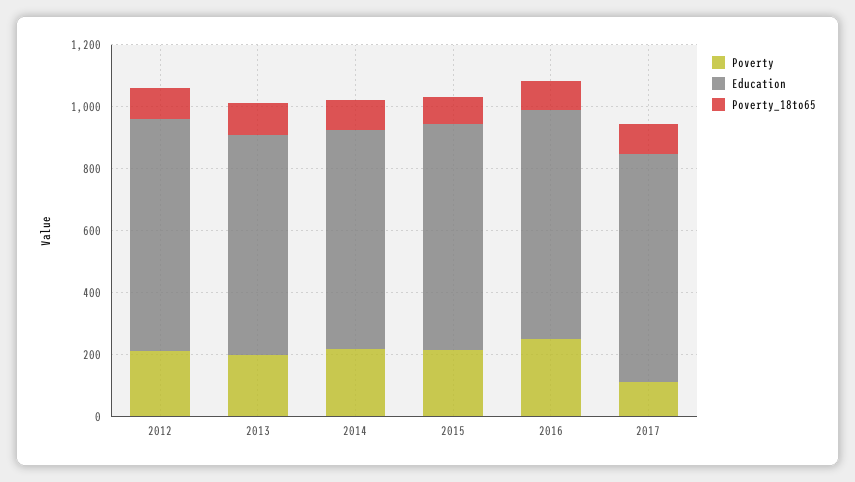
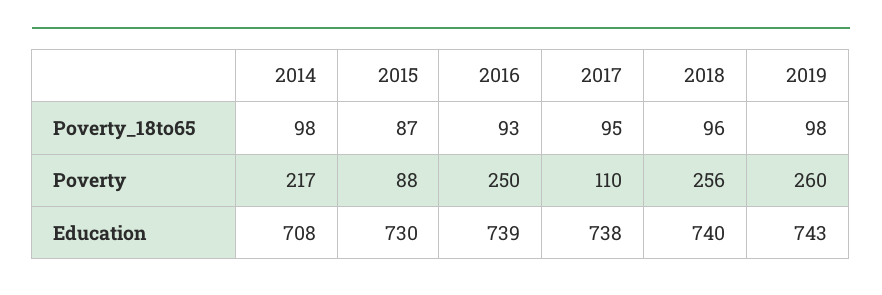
Poverty, 2012: 200 -> none
Education, 2012: 750 -> none
Poverty_18to65, 2012: 100 -> none
Poverty, 2013: 200 -> none
Education, 2013: 700 -> none
Poverty_18to65, 2013: 100 -> none
Poverty, 2015: 200 -> 88
Poverty_18to65, 2018: none -> 96
Poverty_18to65, 2019: none -> 98
Poverty, 2018: none -> 256
Poverty, 2019: none -> 260
Education, 2018: none -> 740
Education, 2019: none -> 743

